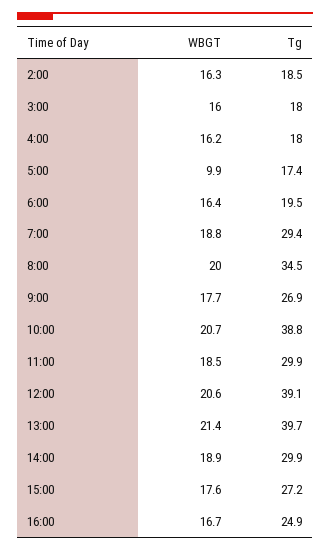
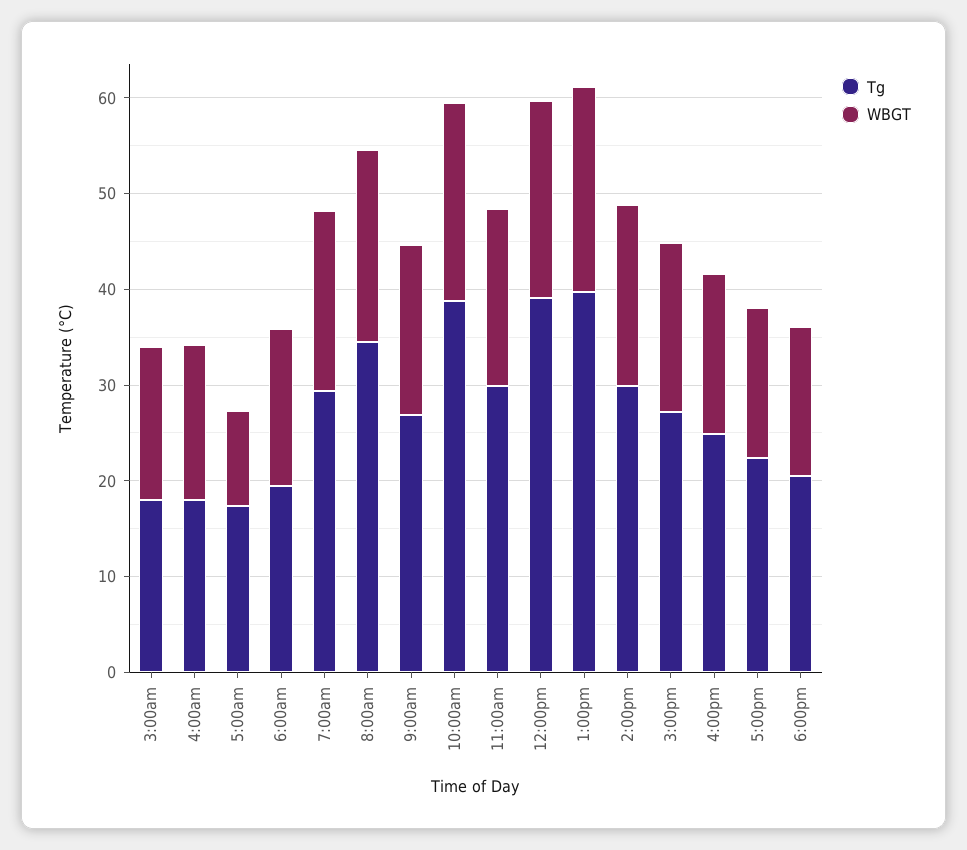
WBGT, 2:00: 16.3 -> none
Tg, 2:00: 18.5 -> none
Tg, 5:00pm: none -> 22
WBGT, 5:00pm: none -> 16
Tg, 6:00pm: none -> 20
WBGT, 6:00pm: none -> 16

